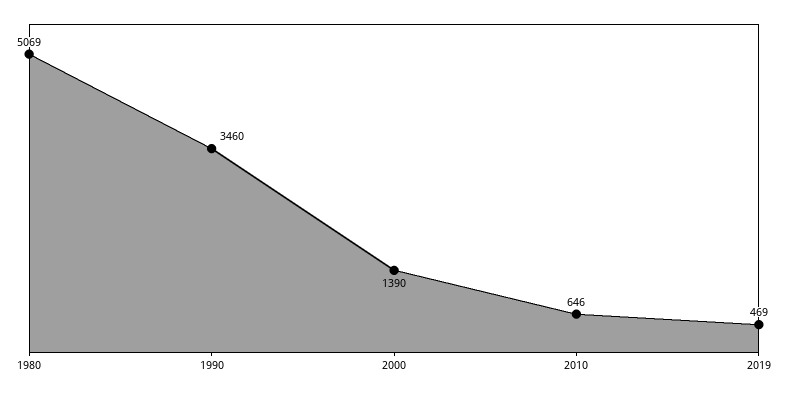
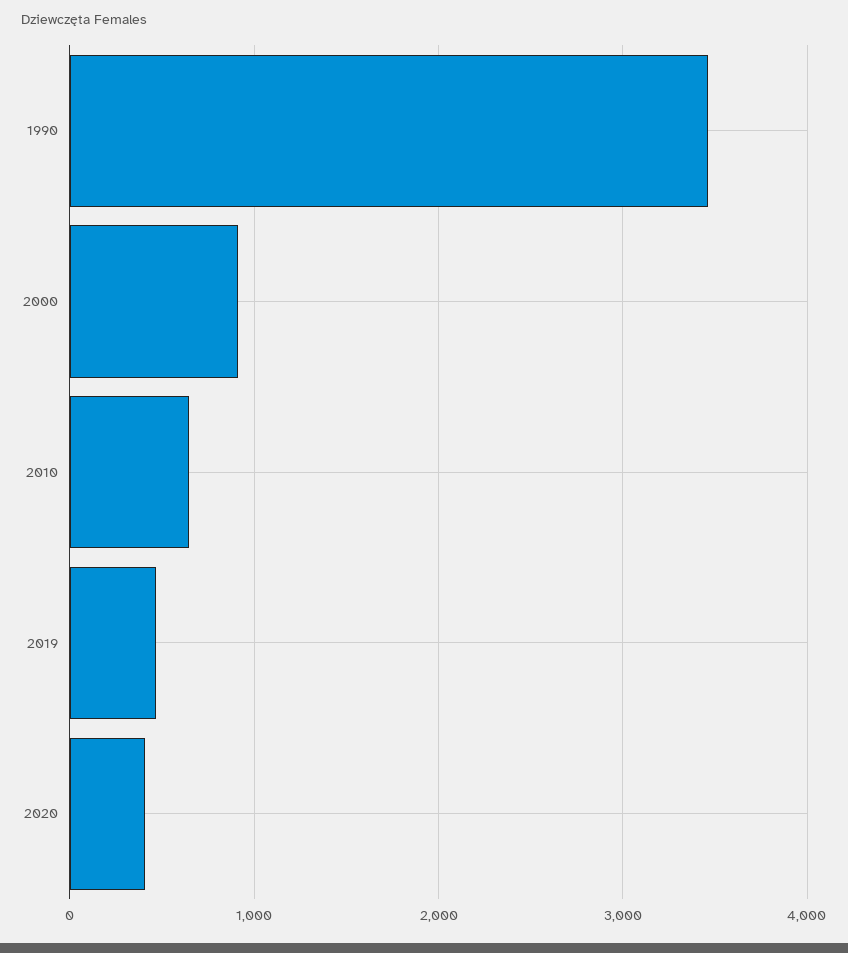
1980: 5069 -> none
2000: 1390 -> 900
2020: none -> 400

